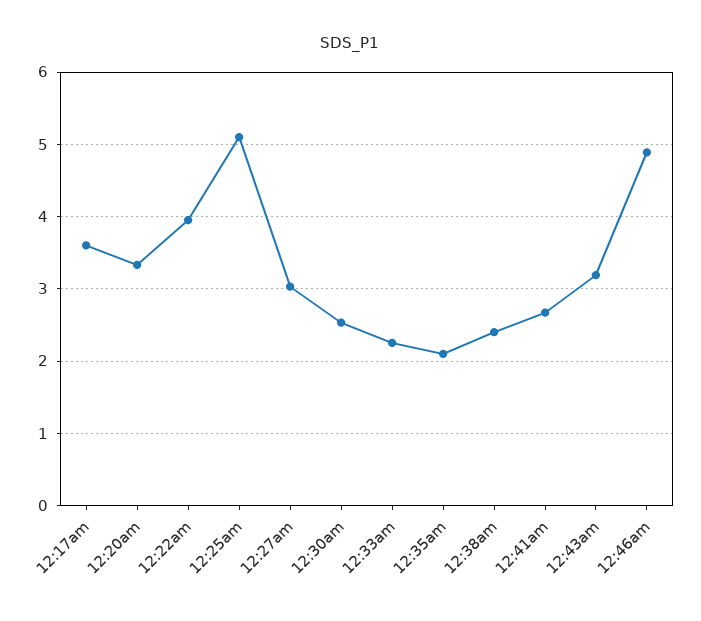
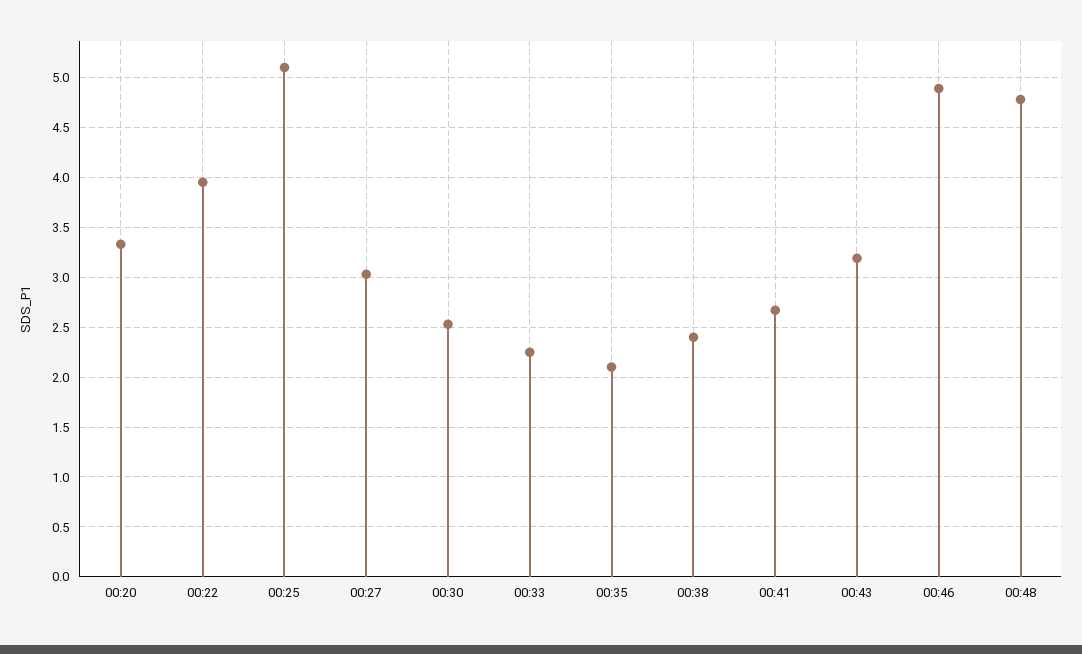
12:17am: 3.6 -> none
00:48: none -> 4.8

